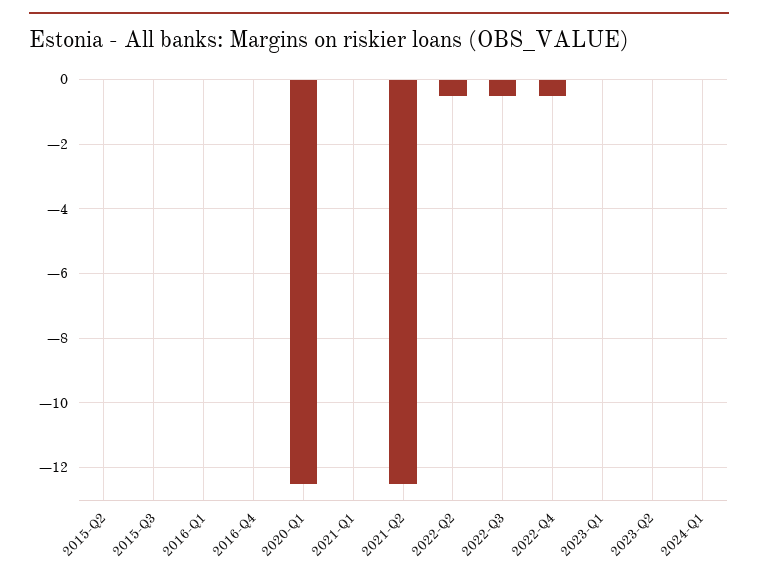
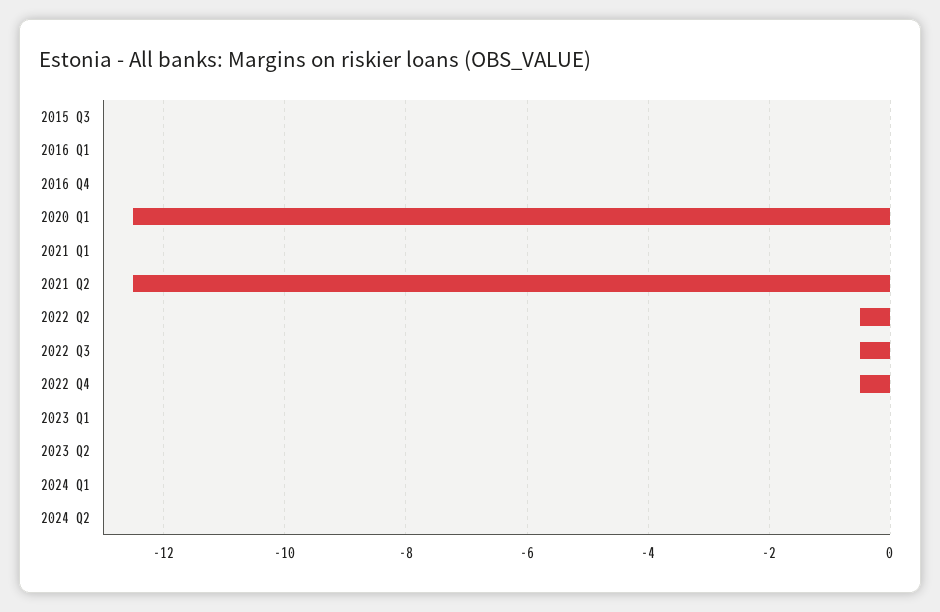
2015-Q2: 0 -> none
2024 Q2: none -> 0

